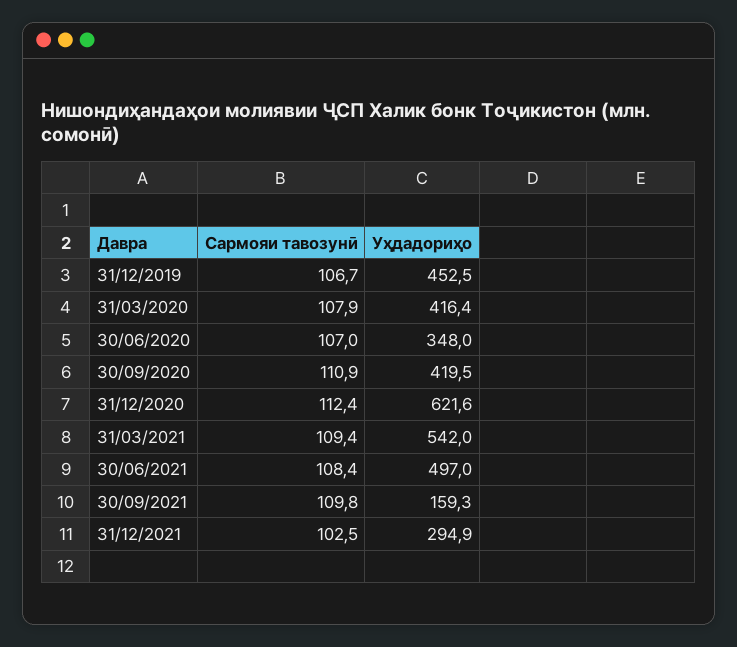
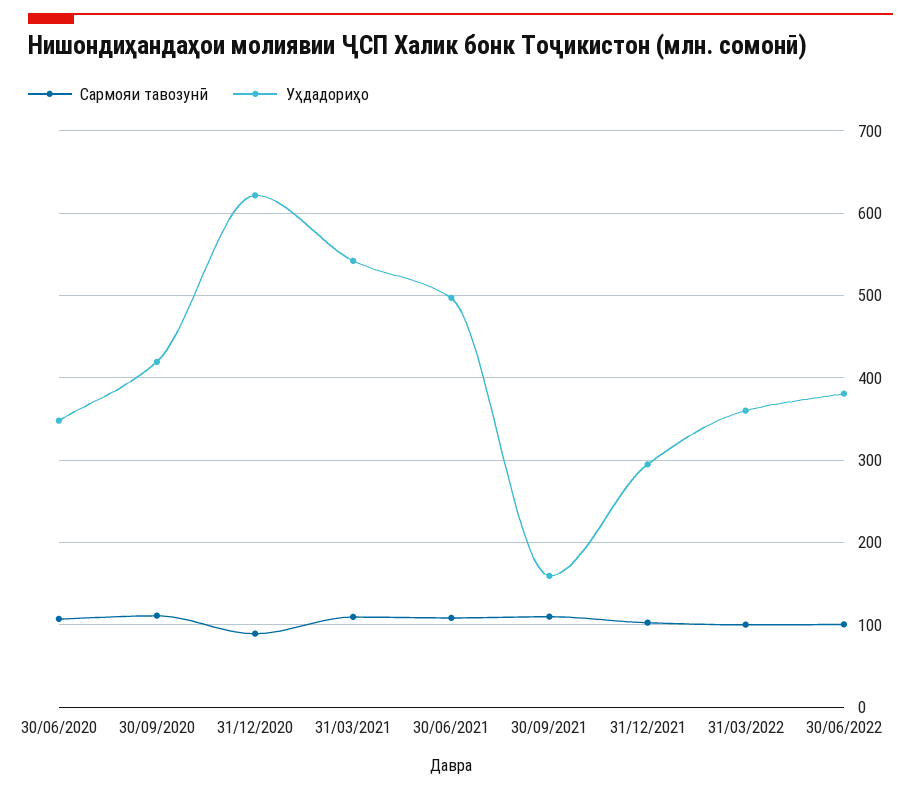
Сармояи тавозунӣ, 31/12/2019: 106.7 -> none
Уҳдадориҳо, 31/12/2019: 452.5 -> none
Сармояи тавозунӣ, 31/03/2020: 107.9 -> none
Уҳдадориҳо, 31/03/2020: 416.4 -> none
Сармояи тавозунӣ, 31/12/2020: 112.4 -> 90
Сармояи тавозунӣ, 31/03/2022: none -> 100
Уҳдадориҳо, 31/03/2022: none -> 360
Сармояи тавозунӣ, 30/06/2022: none -> 100
Уҳдадориҳо, 30/06/2022: none -> 380

